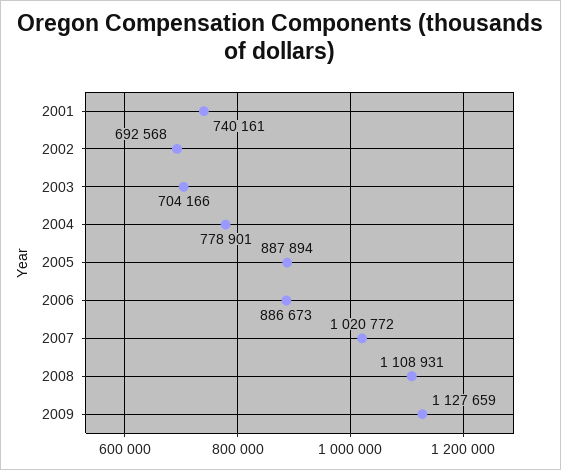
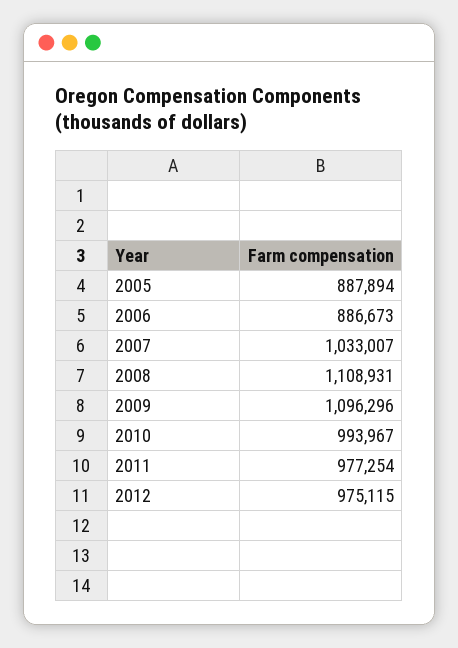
2001: 740161 -> none
2002: 692568 -> none
2003: 704166 -> none
2004: 778901 -> none
2007: 1020772 -> 1033007
2009: 1127659 -> 1096296
2010: none -> 993967
2011: none -> 977254
2012: none -> 975115

